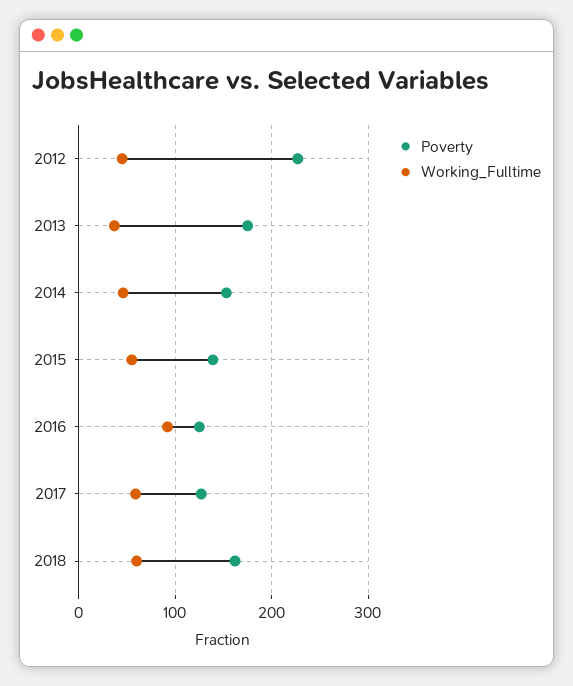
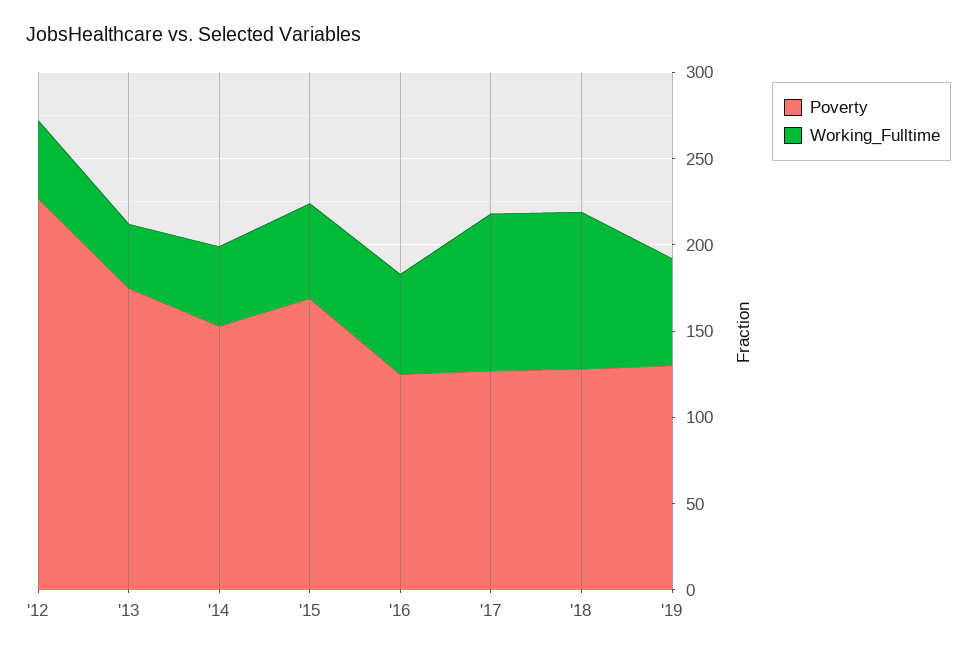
Poverty, 2015: 140 -> 170
Working_Fulltime, 2016: 90 -> 60
Working_Fulltime, 2017: 60 -> 90
Poverty, 2018: 160 -> 130
Working_Fulltime, 2018: 60 -> 90
Poverty, '19: none -> 130
Working_Fulltime, '19: none -> 60

